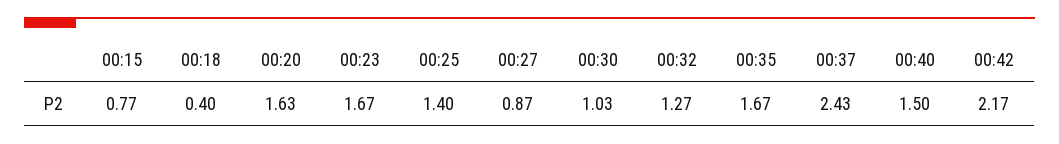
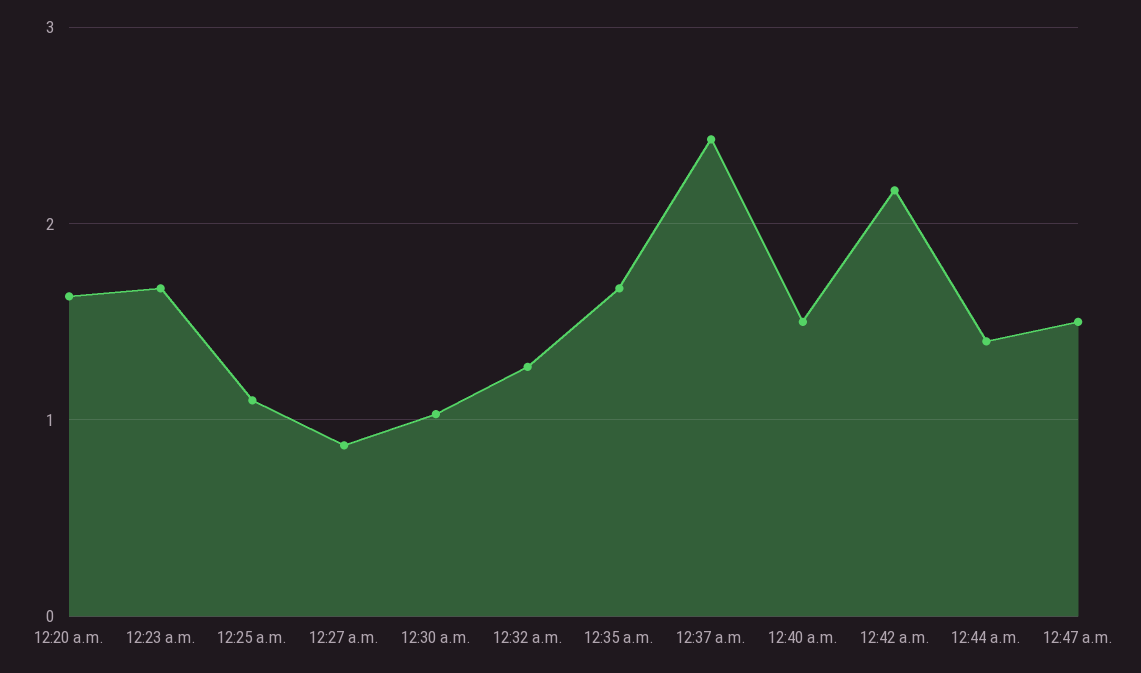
00:15: 0.77 -> none
00:18: 0.4 -> none
00:25: 1.4 -> 1.1
12:44 a.m.: none -> 1.4
12:47 a.m.: none -> 1.5

